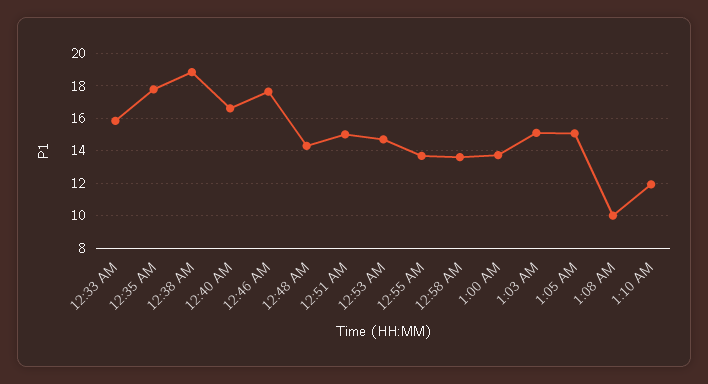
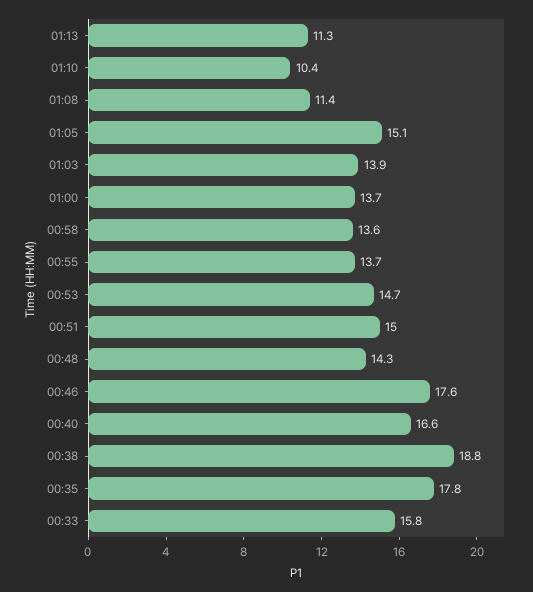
1:03 AM: 15 -> 13.9
1:08 AM: 10 -> 11.4
1:10 AM: 12 -> 10.4
01:13: none -> 11.3

